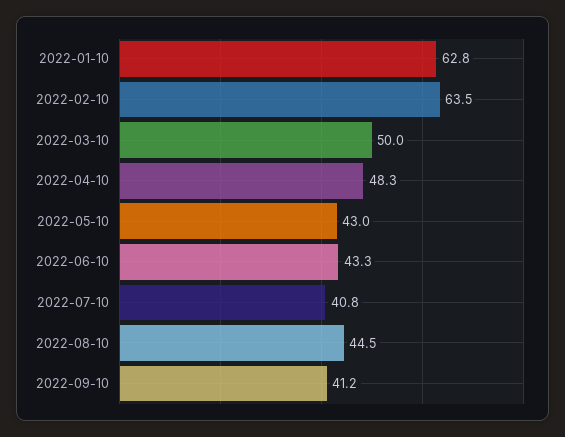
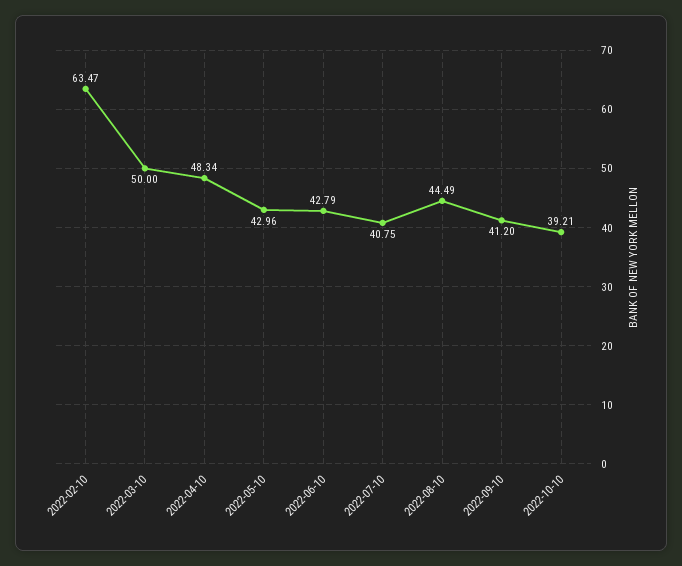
2022-01-10: 62.8 -> none
2022-06-10: 43.3 -> 42.79
2022-10-10: none -> 39.21

